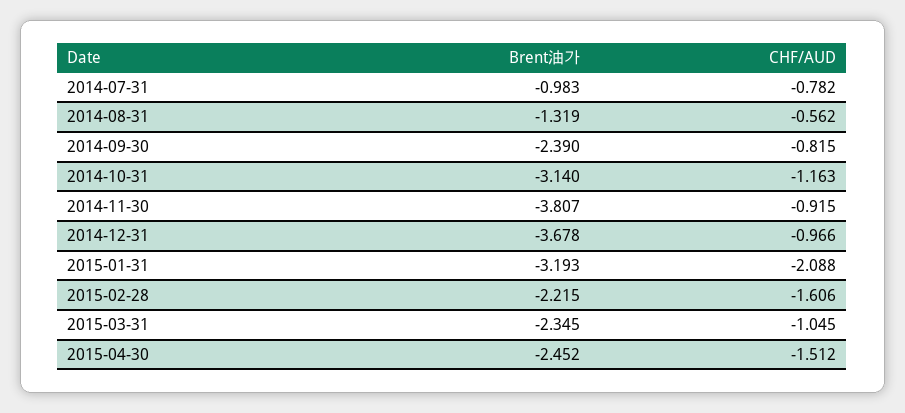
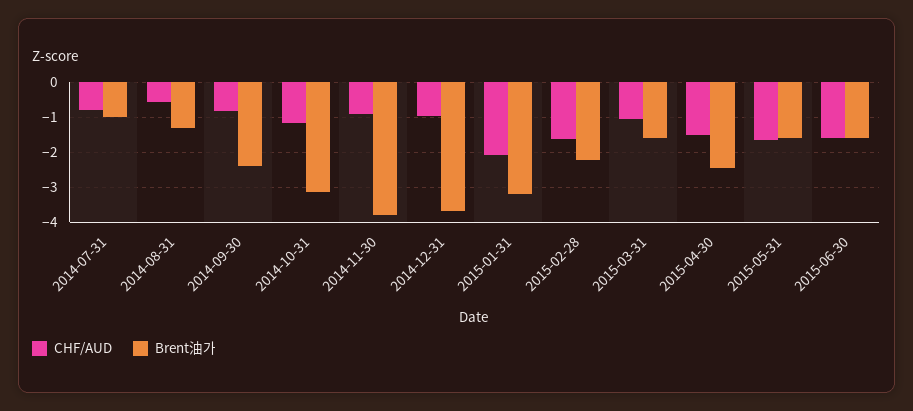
Brent油가, 2015-03-31: -2.345 -> -1.6
CHF/AUD, 2015-05-31: none -> -1.6
Brent油가, 2015-05-31: none -> -1.6
CHF/AUD, 2015-06-30: none -> -1.6
Brent油가, 2015-06-30: none -> -1.6

